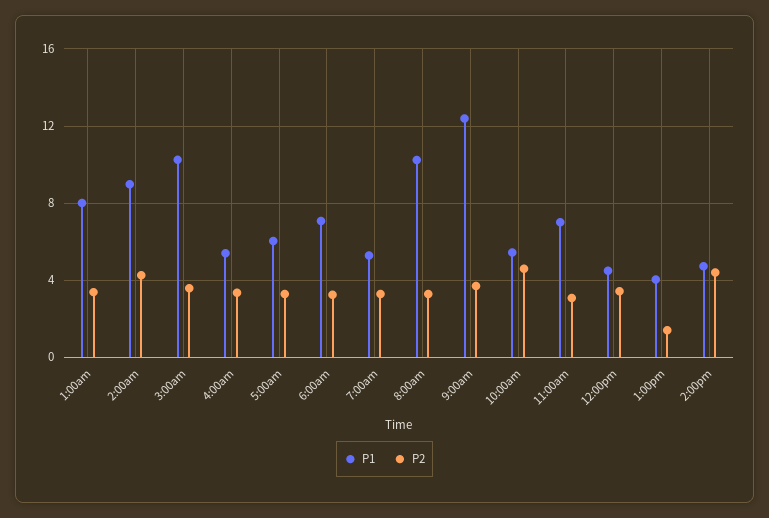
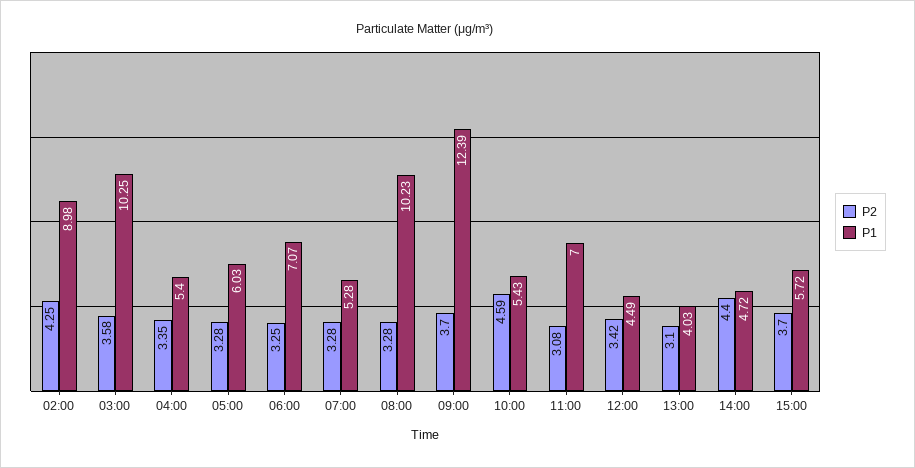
P1, 1:00am: 8 -> none
P2, 1:00am: 3.5 -> none
P2, 1:00pm: 1.5 -> 3.1
P2, 15:00: none -> 3.7
P1, 15:00: none -> 5.72

